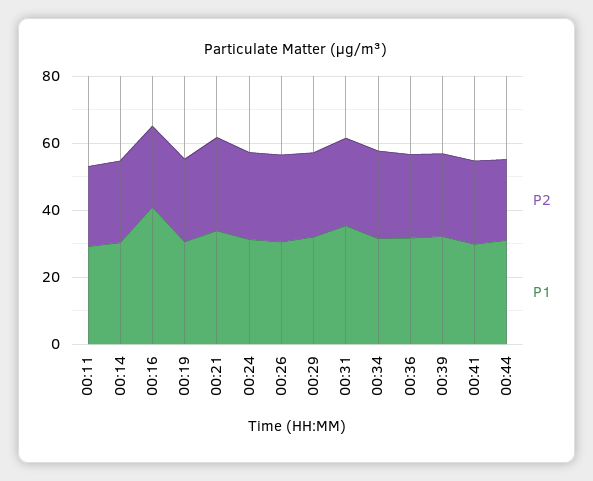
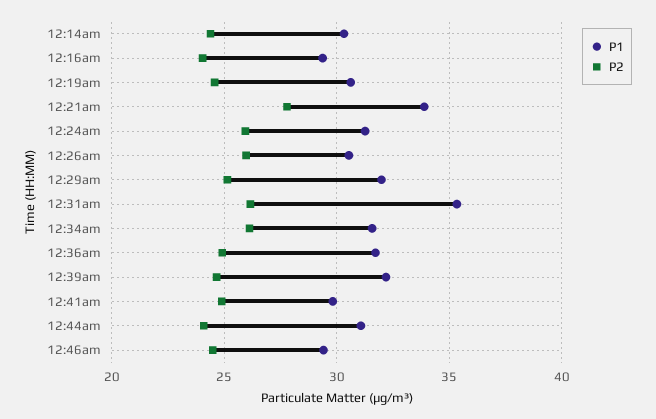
P2, 00:11: 25 -> none
P1, 00:11: 30 -> none
P1, 00:16: 40 -> 29.5
P1, 12:46am: none -> 29.5
P2, 12:46am: none -> 24.5

